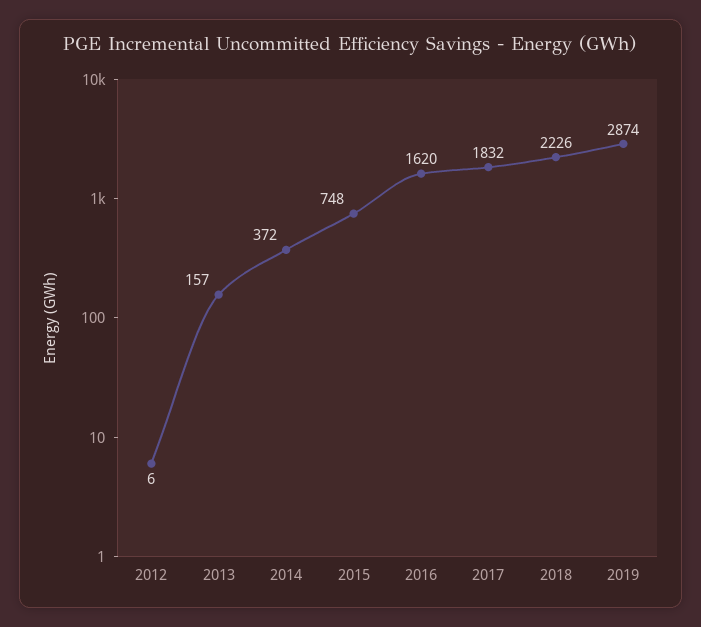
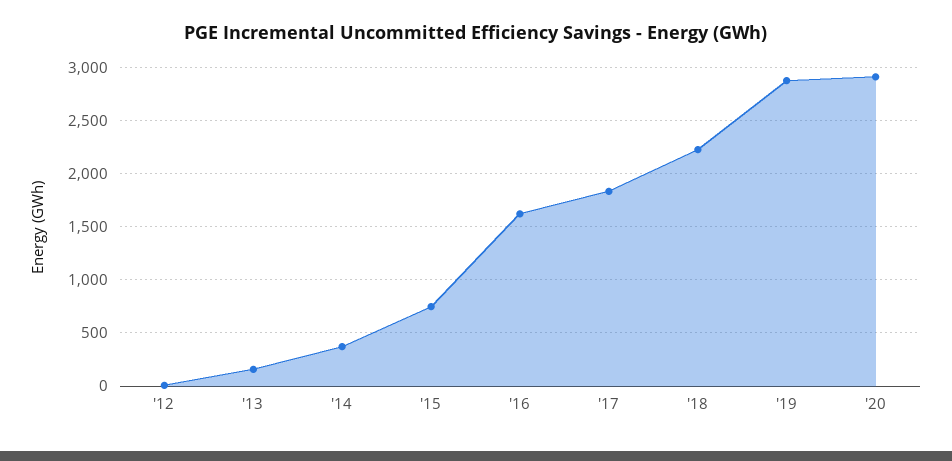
'20: none -> 2900

